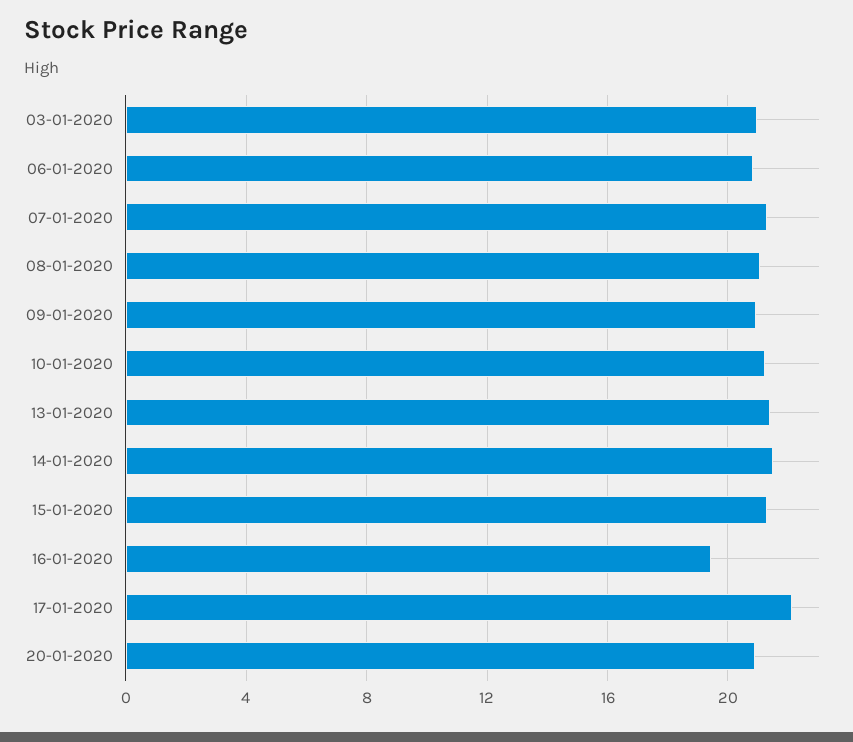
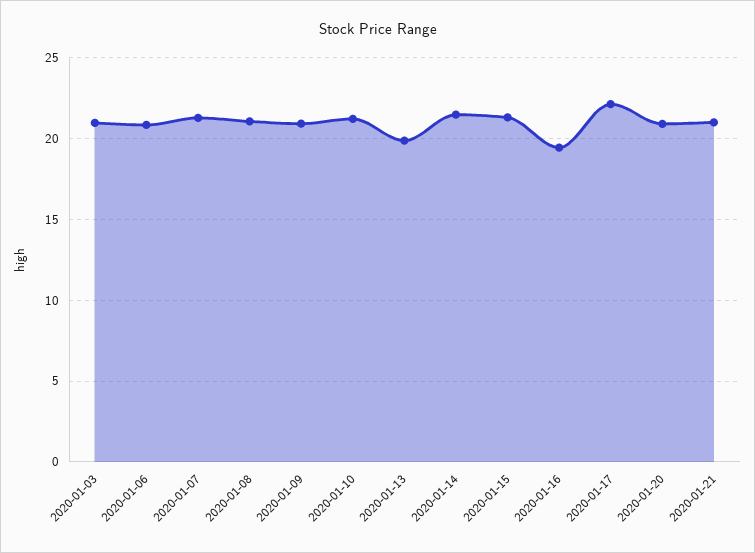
13-01-2020: 21.5 -> 20
2020-01-21: none -> 21

